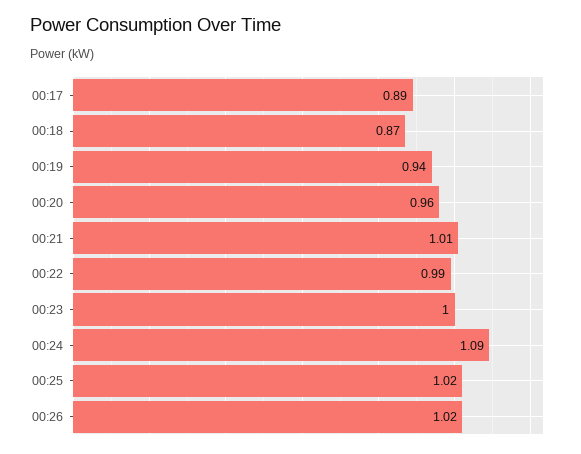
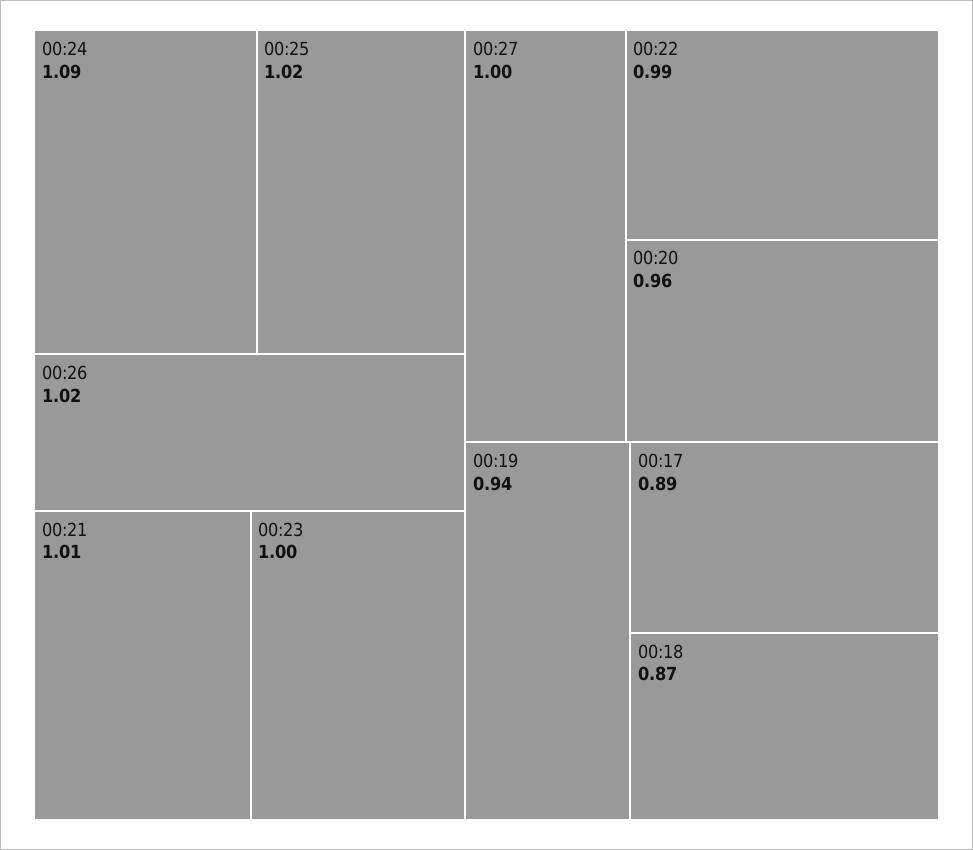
00:27: none -> 1

